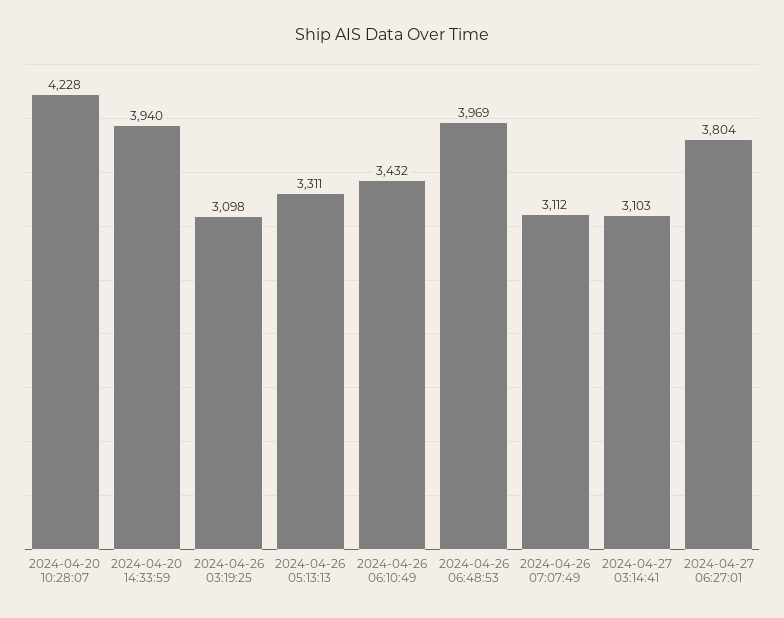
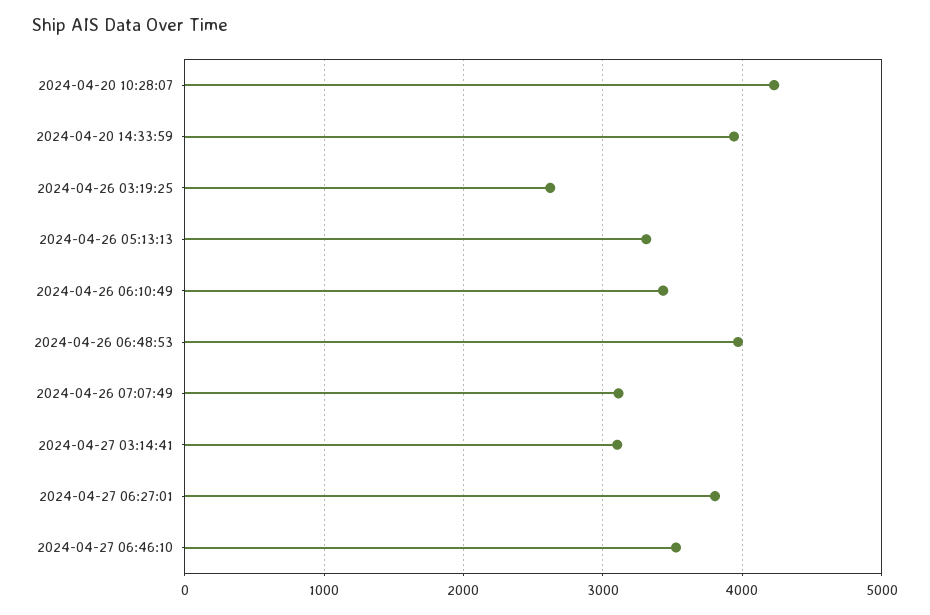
2024-04-26 03:19:25: 3098 -> 2600
2024-04-27 06:46:10: none -> 3500

